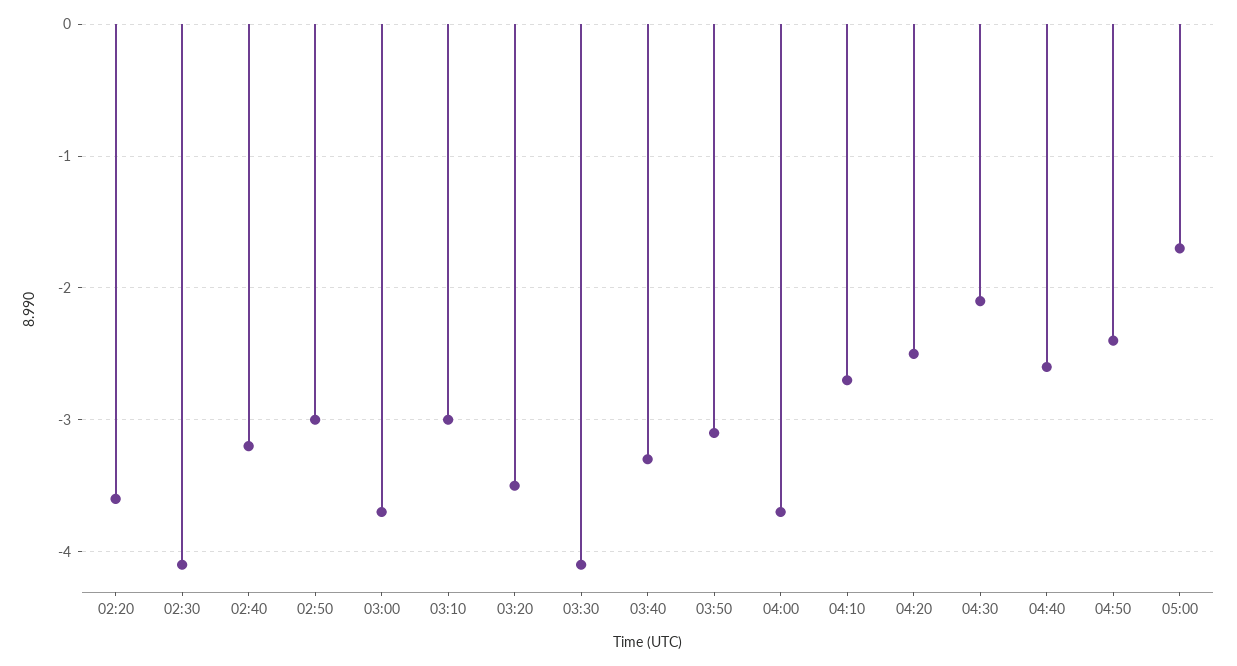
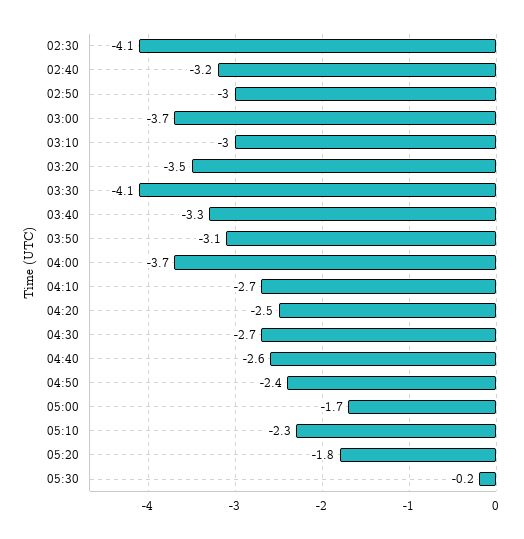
02:20: -3.6 -> none
04:30: -2.1 -> -2.7
05:10: none -> -2.3
05:20: none -> -1.8
05:30: none -> -0.2

